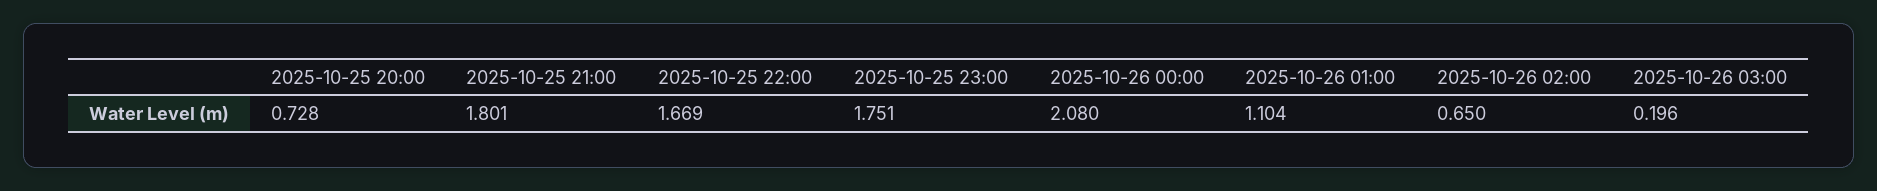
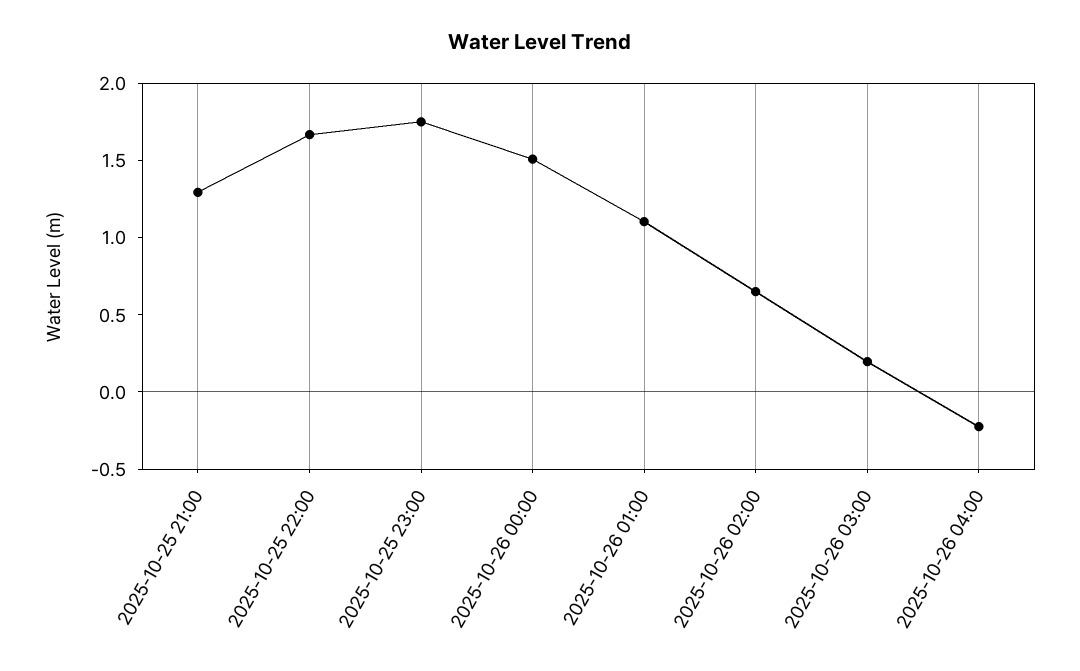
2025-10-25 20:00: 0.728 -> none
2025-10-25 21:00: 1.801 -> 1.3
2025-10-26 00:00: 2.08 -> 1.5
2025-10-26 04:00: none -> -0.2

